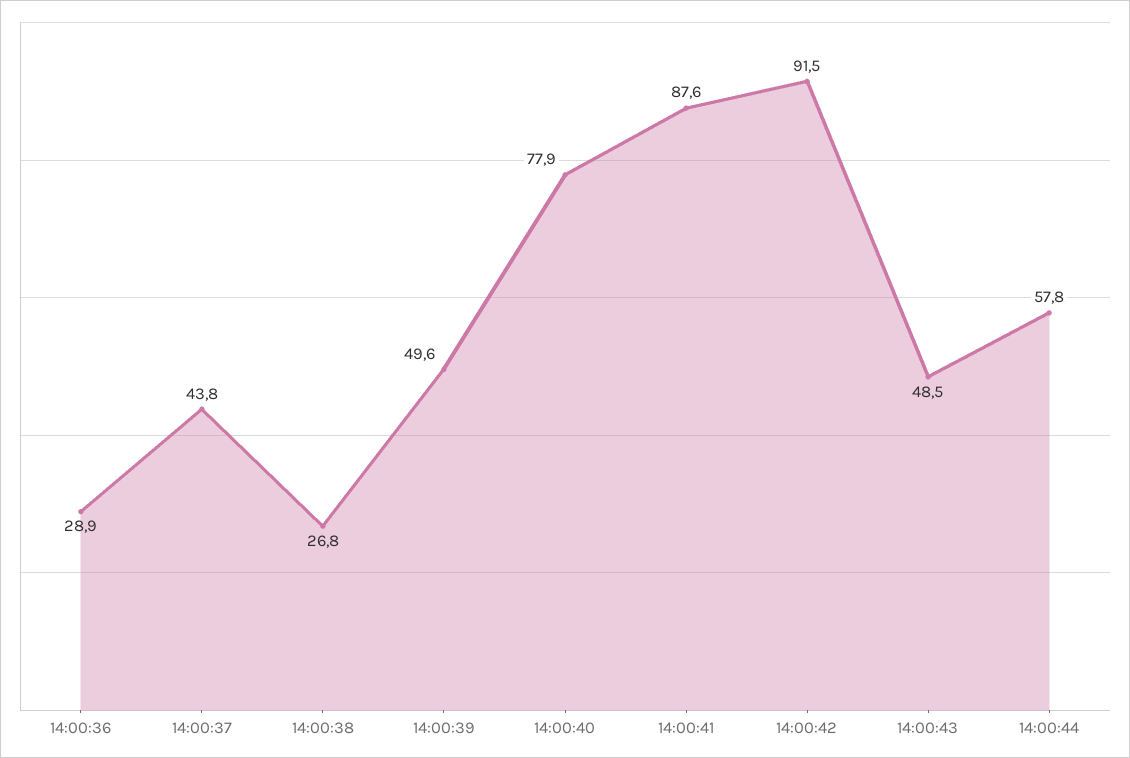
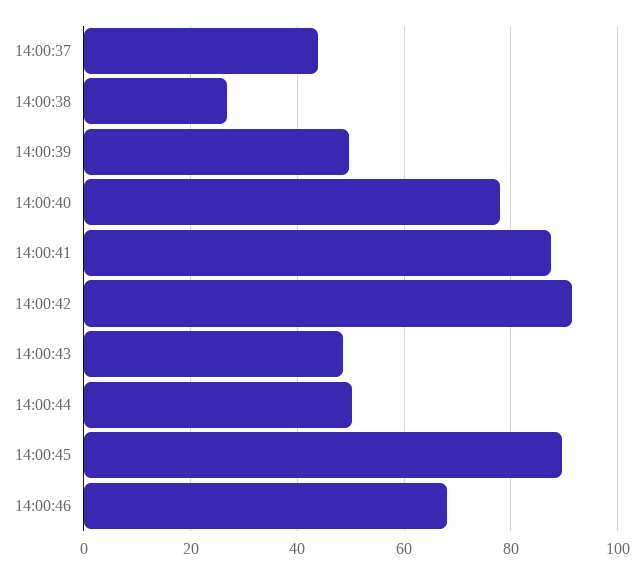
14:00:36: 28.9 -> none
14:00:44: 57.8 -> 50
14:00:45: none -> 90
14:00:46: none -> 68

